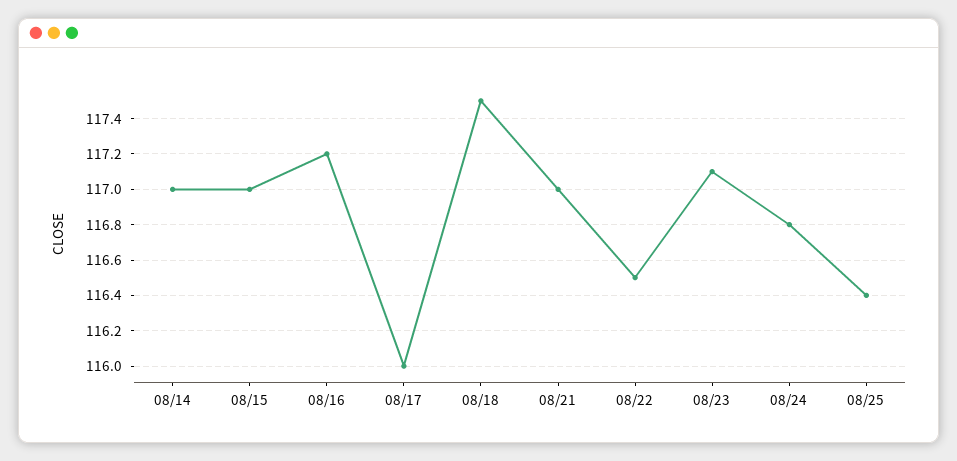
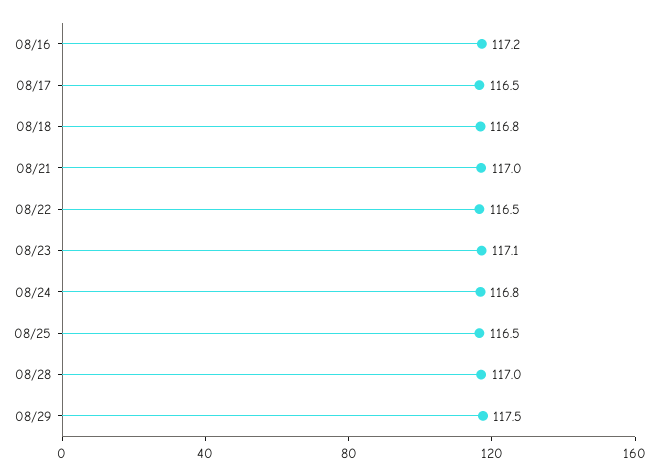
08/14: 117 -> none
08/15: 117 -> none
08/17: 116 -> 116.5
08/18: 117.5 -> 116.8
08/25: 116.4 -> 116.5
08/28: none -> 117
08/29: none -> 117.5

